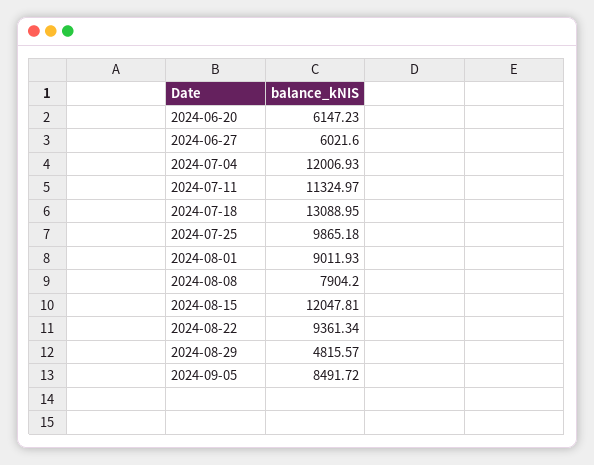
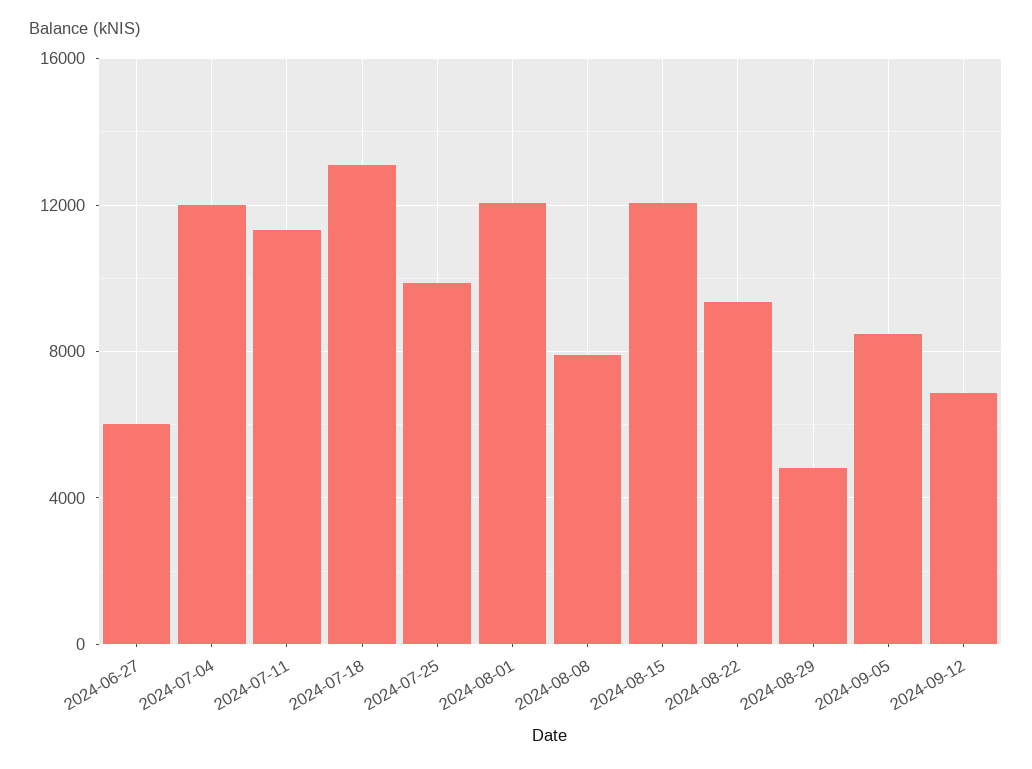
2024-06-20: 6147.23 -> none
2024-08-01: 9011.93 -> 12000
2024-09-12: none -> 7000

